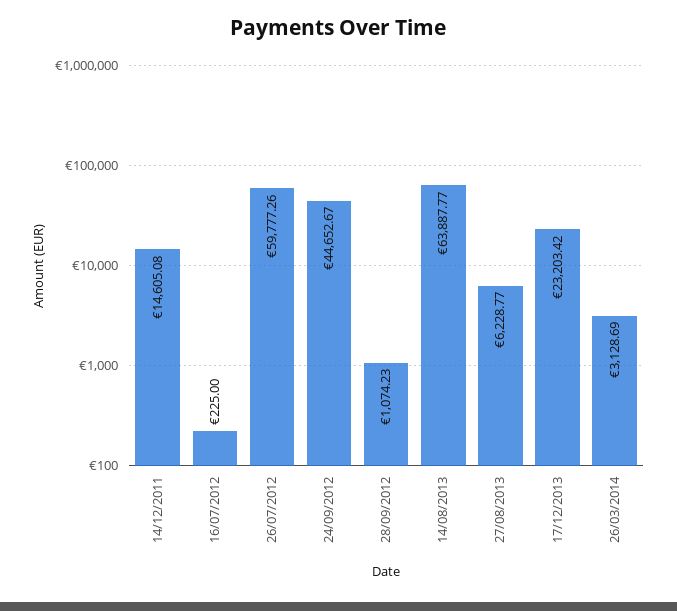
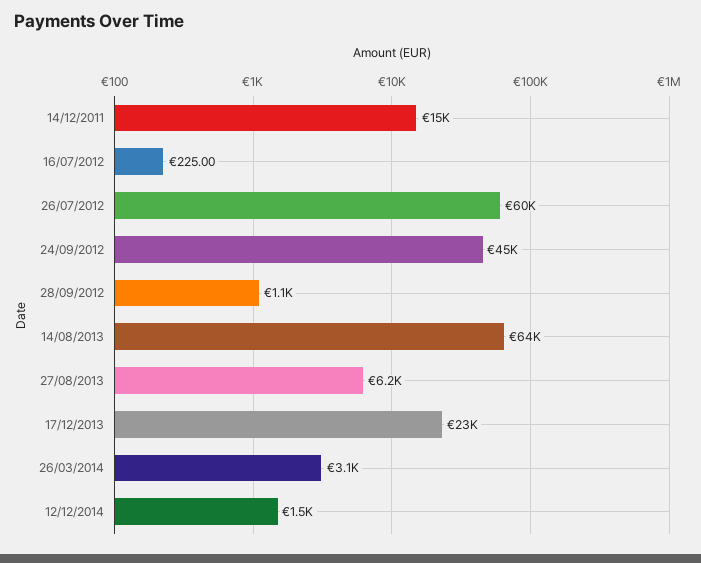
12/12/2014: none -> 1500

